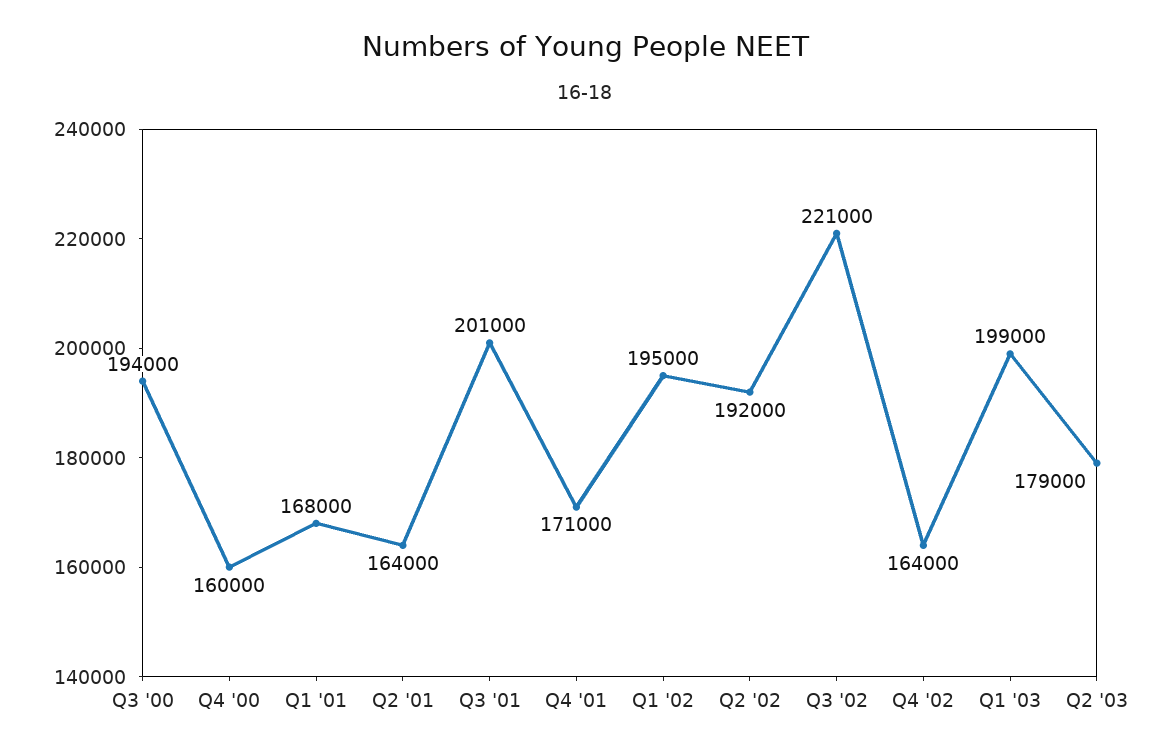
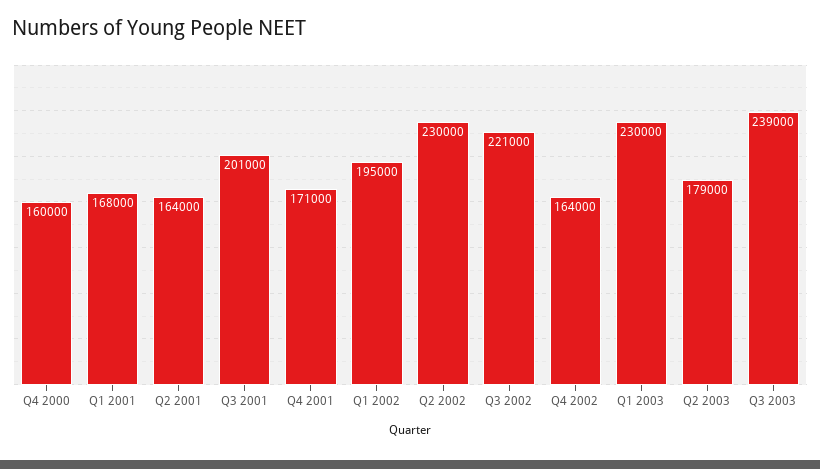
Q3 '00: 194000 -> none
Q2 '02: 192000 -> 230000
Q1 '03: 199000 -> 230000
Q3 2003: none -> 239000

